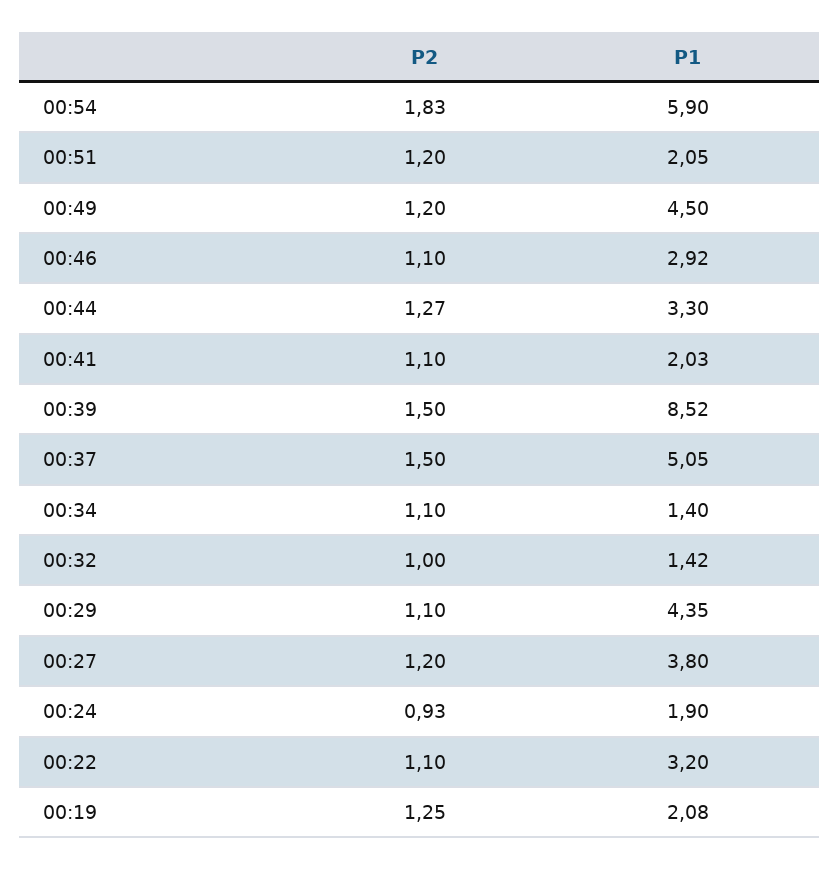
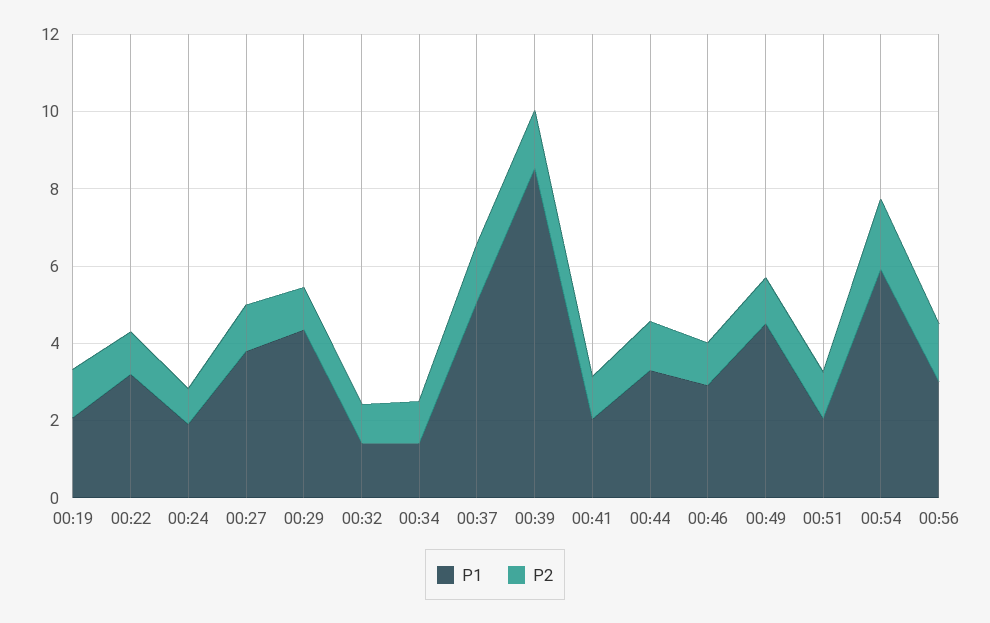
P1, 00:56: none -> 3
P2, 00:56: none -> 1.5

